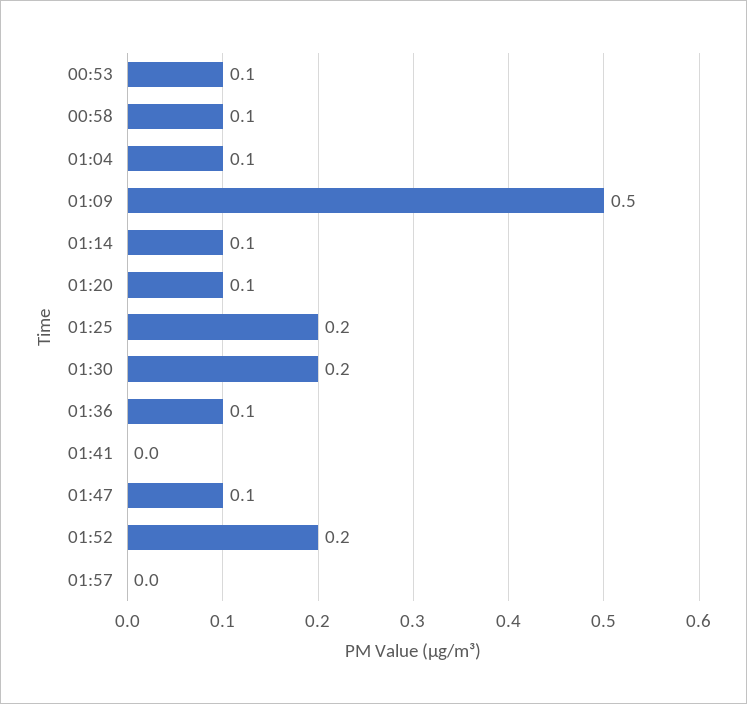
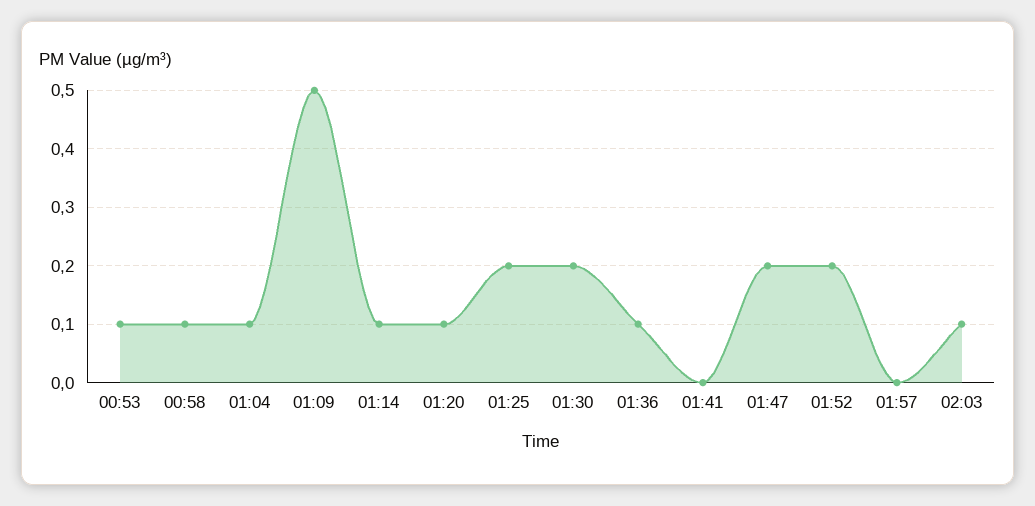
01:47: 0.1 -> 0.2
02:03: none -> 0.1

